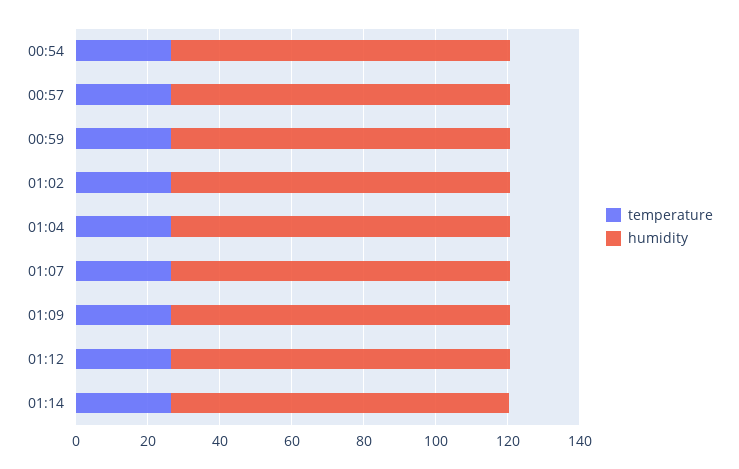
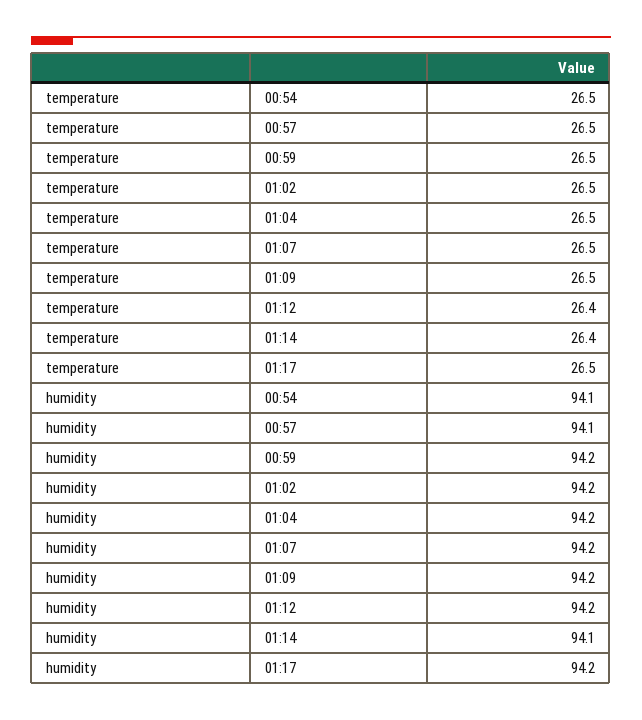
temperature, 01:17: none -> 26.5
humidity, 01:17: none -> 94.2

